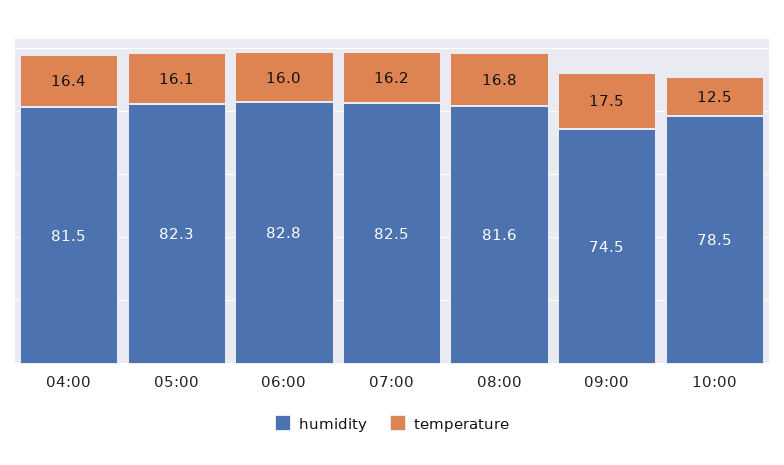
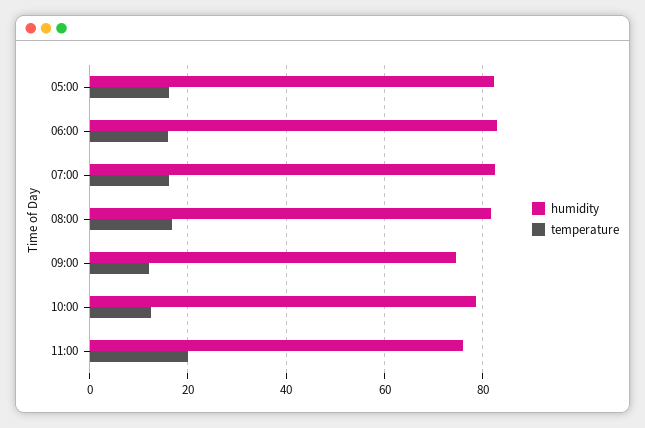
humidity, 04:00: 81.5 -> none
temperature, 04:00: 16.4 -> none
temperature, 09:00: 17.5 -> 12
humidity, 11:00: none -> 76
temperature, 11:00: none -> 20

